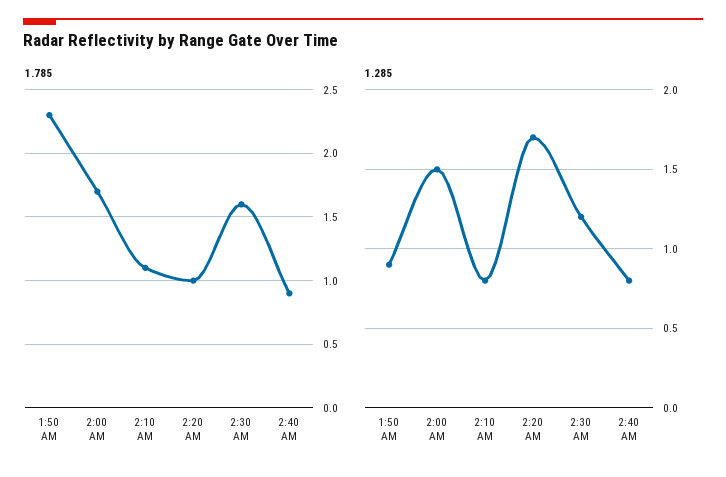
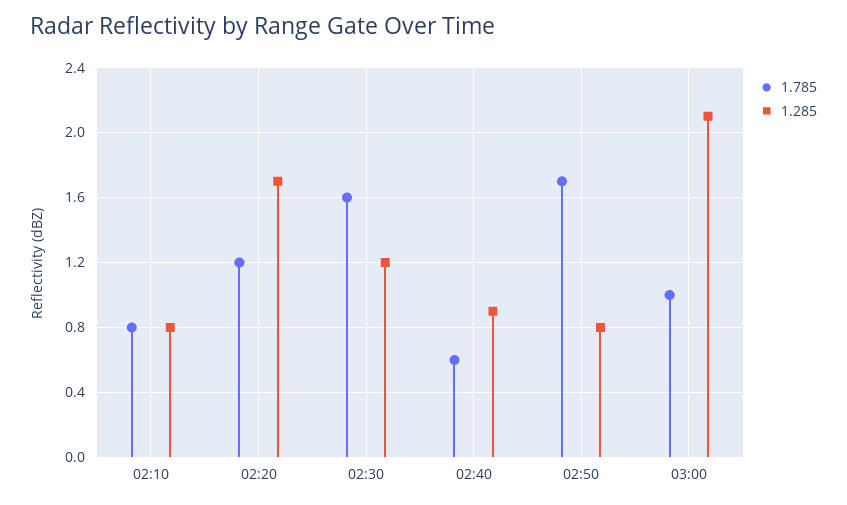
1.785, 1:50 AM: 2.3 -> none
1.785, 2:00 AM: 1.7 -> none
1.785, 2:10 AM: 1.1 -> 0.8
1.785, 2:20 AM: 1 -> 1.2
1.785, 2:40 AM: 0.9 -> 0.6
1.285, 1:50 AM: 0.9 -> none
1.285, 2:00 AM: 1.5 -> none
1.285, 2:40 AM: 0.8 -> 0.9
1.785, 02:50: none -> 1.7
1.285, 02:50: none -> 0.8
1.785, 03:00: none -> 1
1.285, 03:00: none -> 2.1

